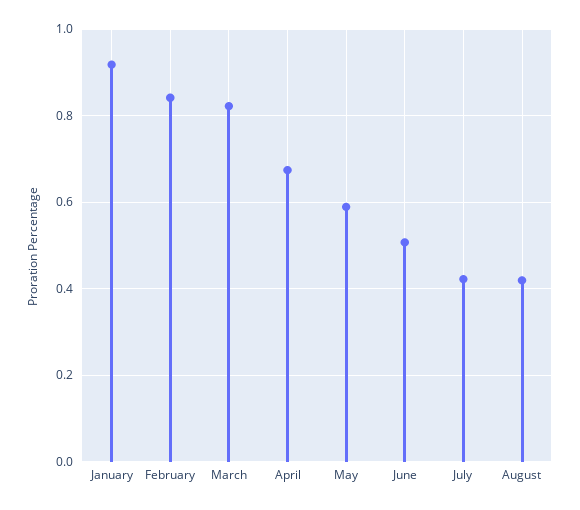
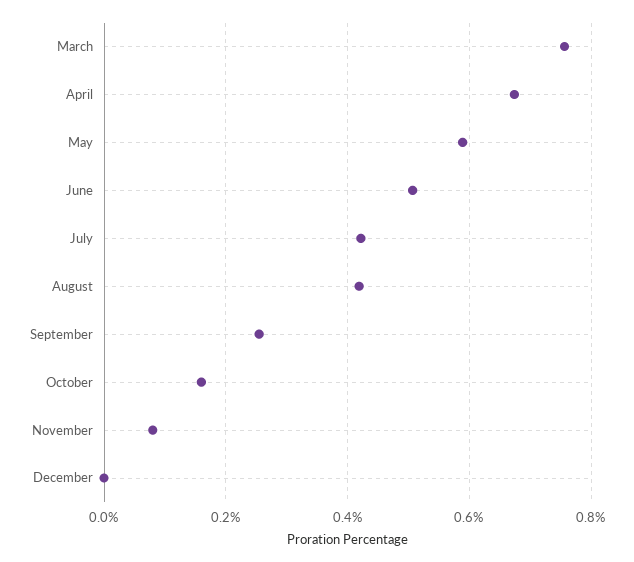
January: 0.92 -> none
February: 0.84 -> none
March: 0.82 -> 0.76
September: none -> 0.26
October: none -> 0.16
November: none -> 0.08
December: none -> 0

